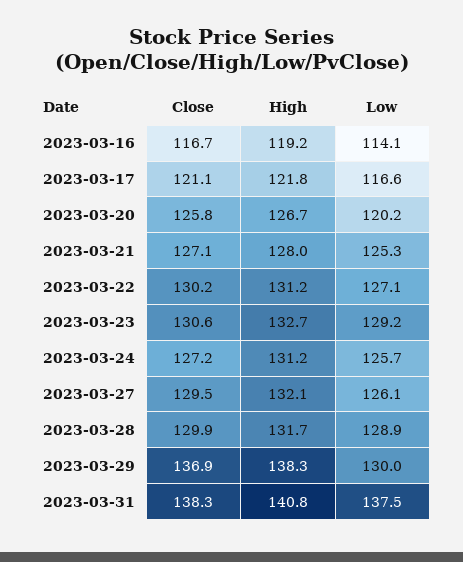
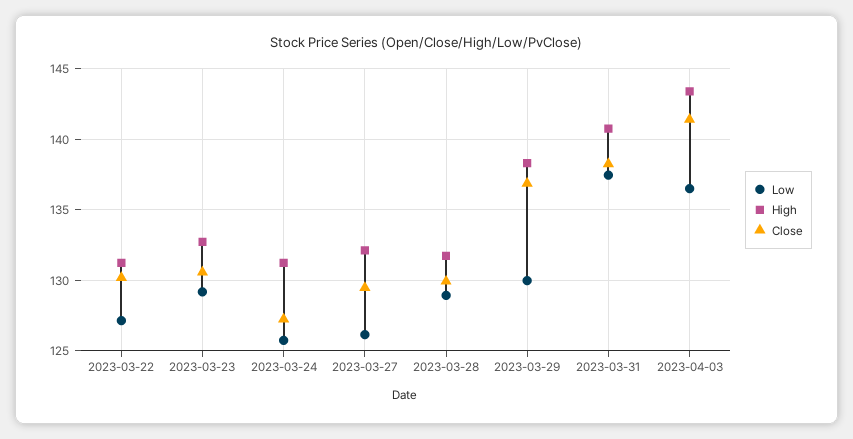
Close, 2023-03-16: 116.7 -> none
High, 2023-03-16: 119.2 -> none
Low, 2023-03-16: 114.1 -> none
Close, 2023-03-17: 121.1 -> none
High, 2023-03-17: 121.8 -> none
Low, 2023-03-17: 116.6 -> none
Close, 2023-03-20: 125.8 -> none
High, 2023-03-20: 126.7 -> none
Low, 2023-03-20: 120.2 -> none
Close, 2023-03-21: 127.1 -> none
High, 2023-03-21: 128 -> none
Low, 2023-03-21: 125.3 -> none
Low, 2023-04-03: none -> 136.5
High, 2023-04-03: none -> 143.5
Close, 2023-04-03: none -> 141.5

